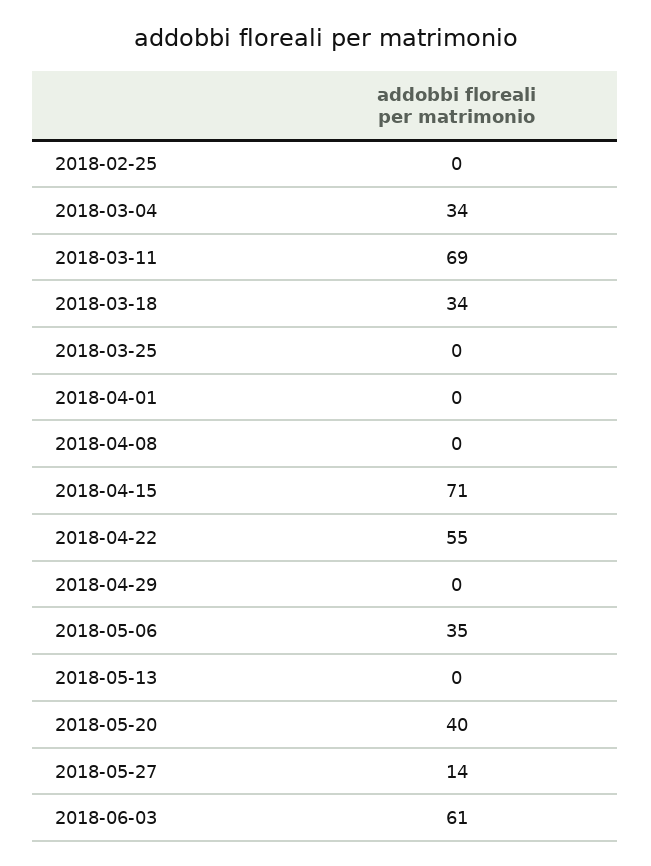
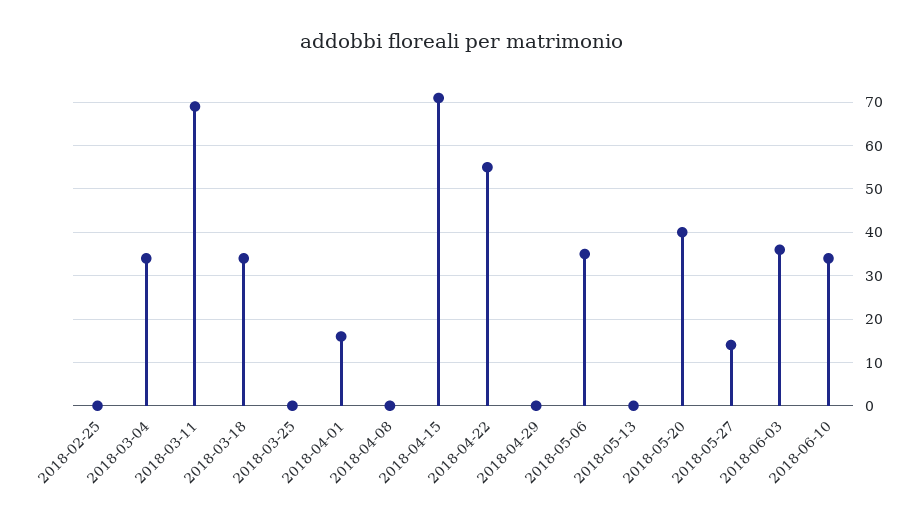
2018-04-01: 0 -> 15
2018-06-03: 61 -> 35
2018-06-10: none -> 35

